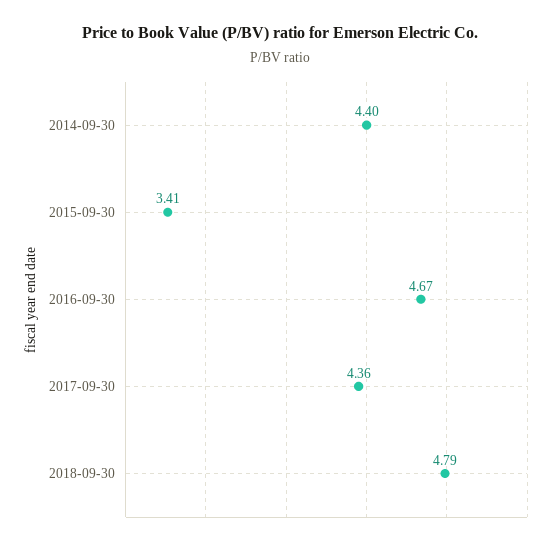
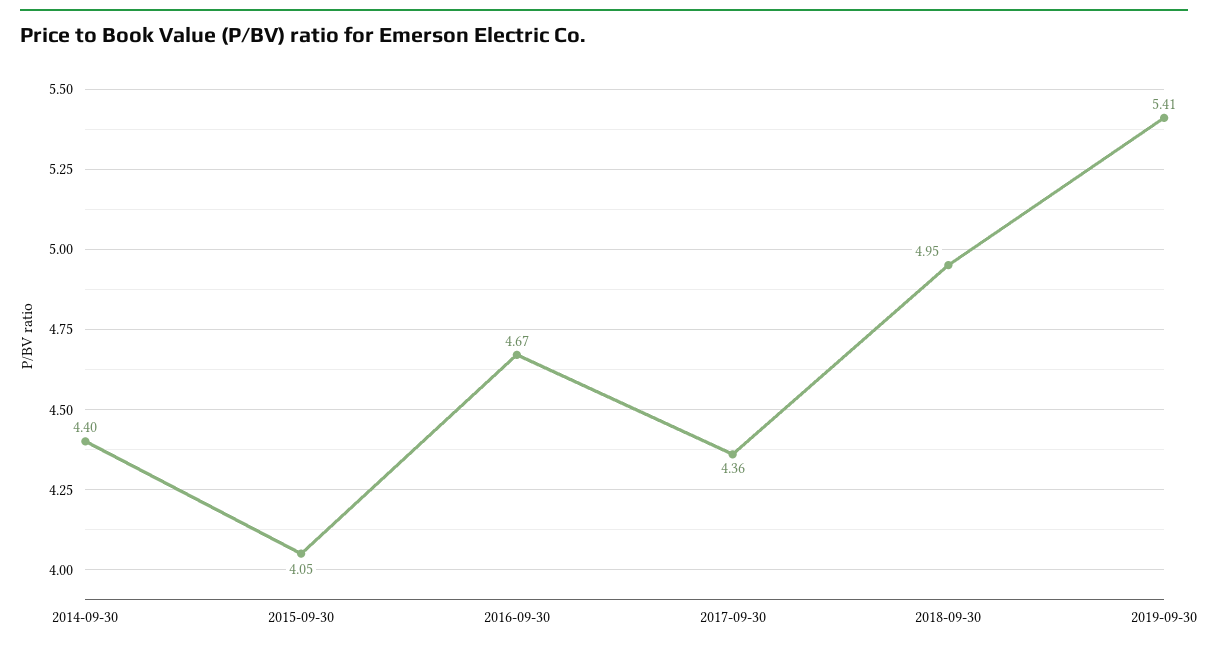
2015-09-30: 3.41 -> 4.05
2018-09-30: 4.79 -> 4.95
2019-09-30: none -> 5.41

